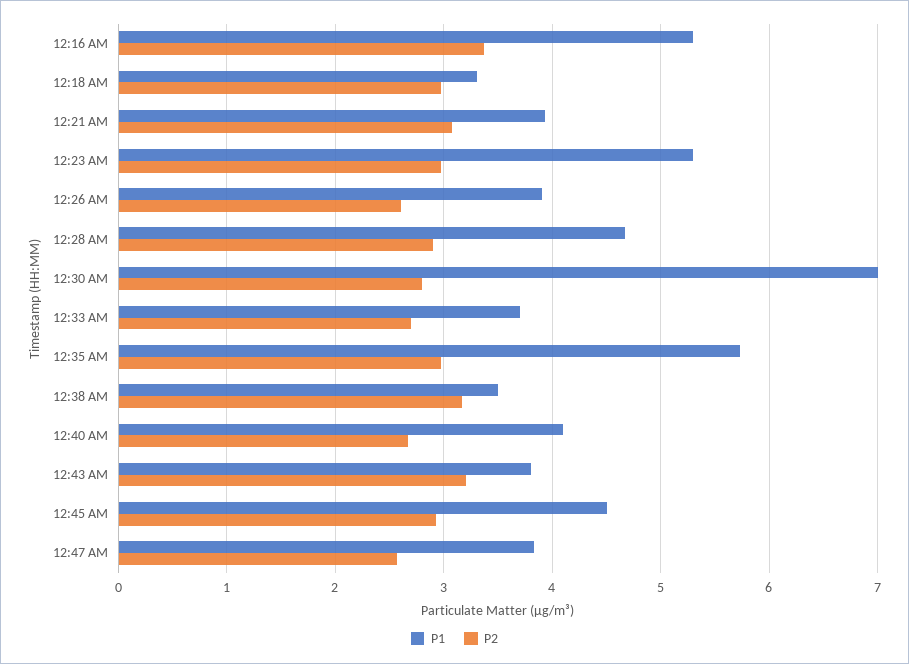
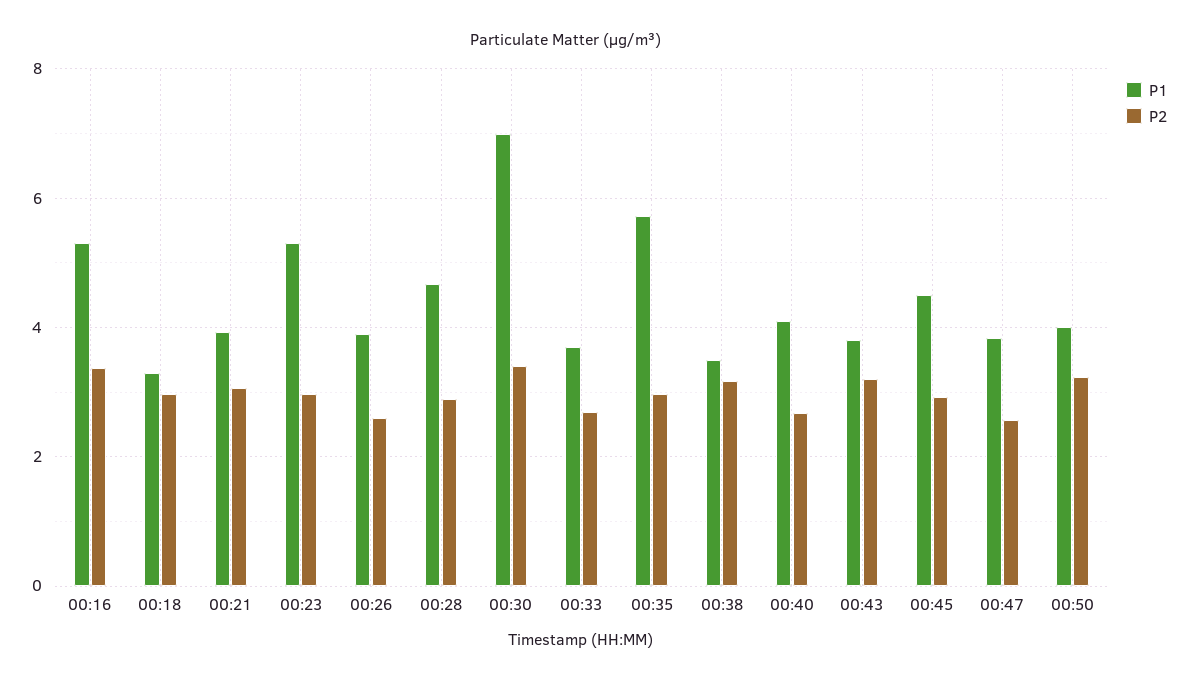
P2, 12:30 AM: 2.8 -> 3.4
P1, 00:50: none -> 4
P2, 00:50: none -> 3.2

